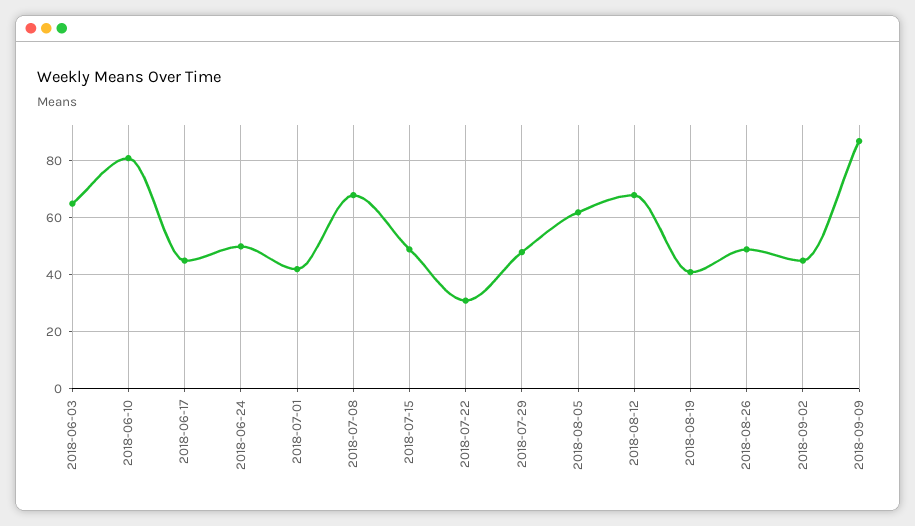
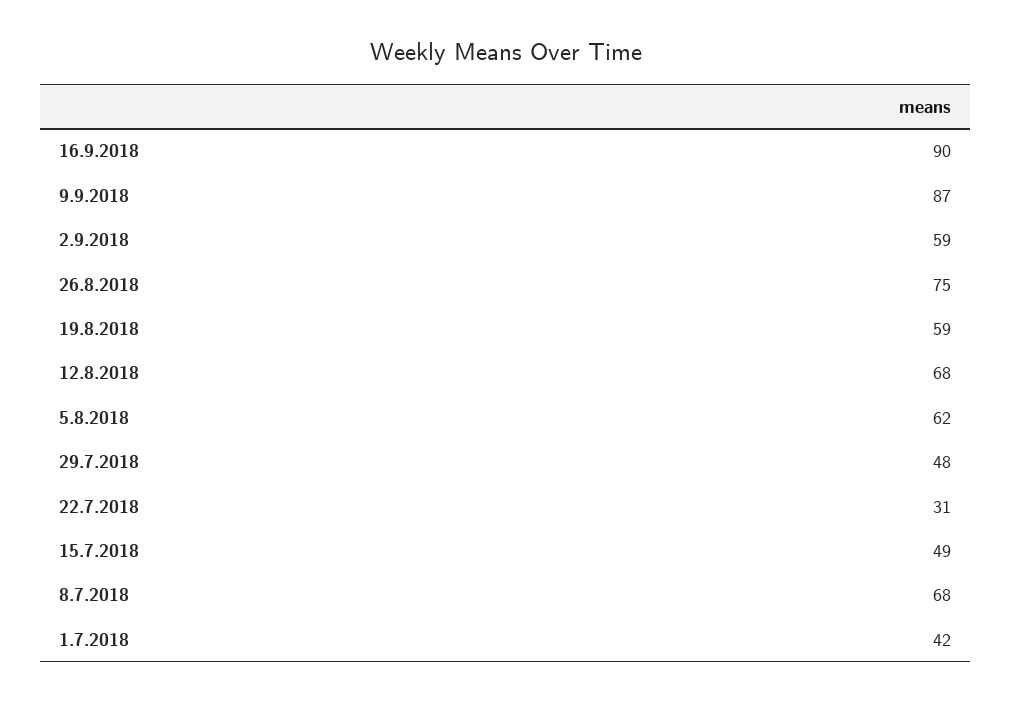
2018-06-03: 65 -> none
2018-06-10: 80 -> none
2018-06-17: 45 -> none
2018-06-24: 50 -> none
2018-08-19: 40 -> 59
2018-08-26: 50 -> 75
2018-09-02: 45 -> 59
16.9.2018: none -> 90

